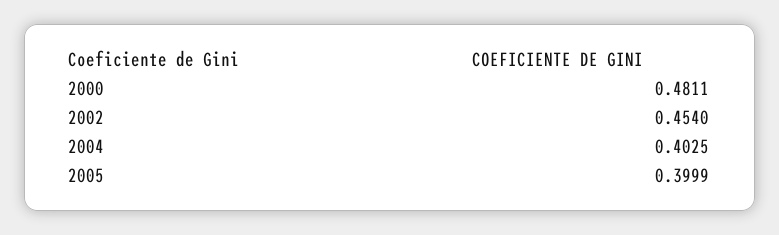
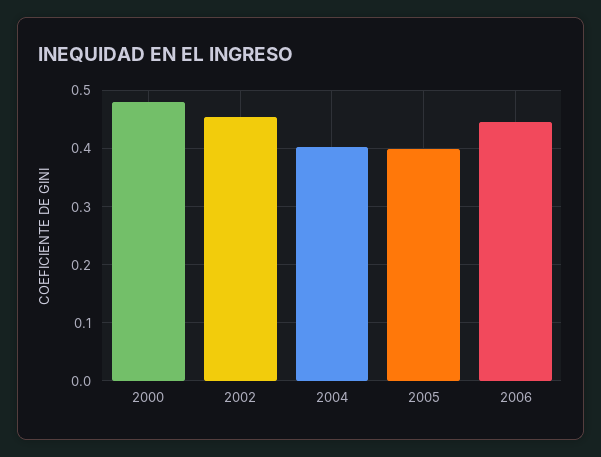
2006: none -> 0.44

